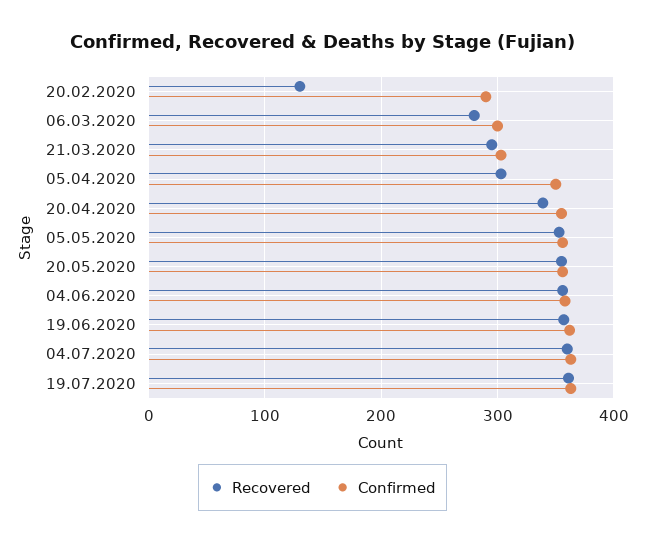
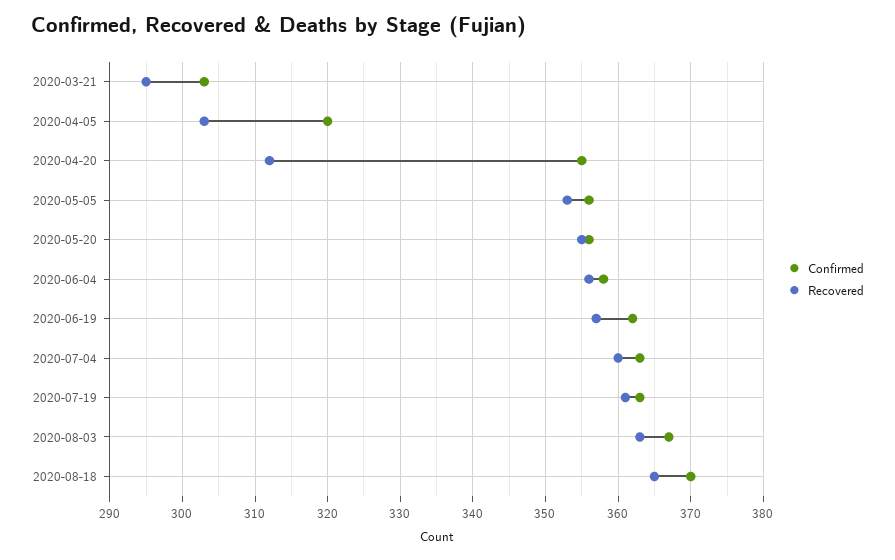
Recovered, 20.02.2020: 130 -> none
Confirmed, 20.02.2020: 290 -> none
Recovered, 06.03.2020: 280 -> none
Confirmed, 06.03.2020: 300 -> none
Confirmed, 05.04.2020: 350 -> 320
Recovered, 20.04.2020: 340 -> 312
Confirmed, 2020-08-03: none -> 367
Recovered, 2020-08-03: none -> 363
Confirmed, 2020-08-18: none -> 370
Recovered, 2020-08-18: none -> 365

